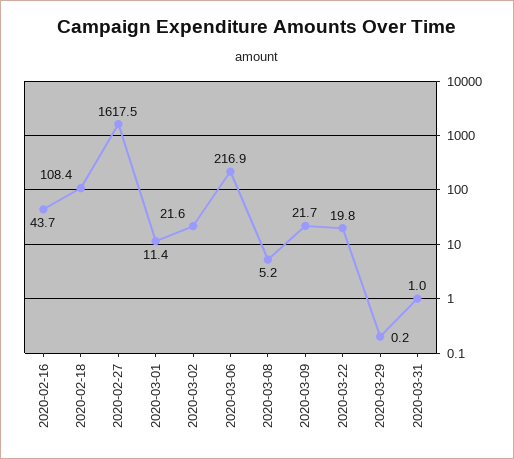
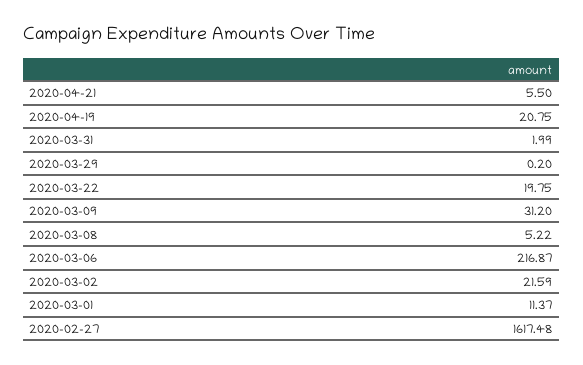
2020-02-16: 43.7 -> none
2020-02-18: 108.4 -> none
2020-03-09: 21.7 -> 31.2
2020-03-31: 1 -> 1.99
2020-04-21: none -> 5.5
2020-04-19: none -> 20.75

